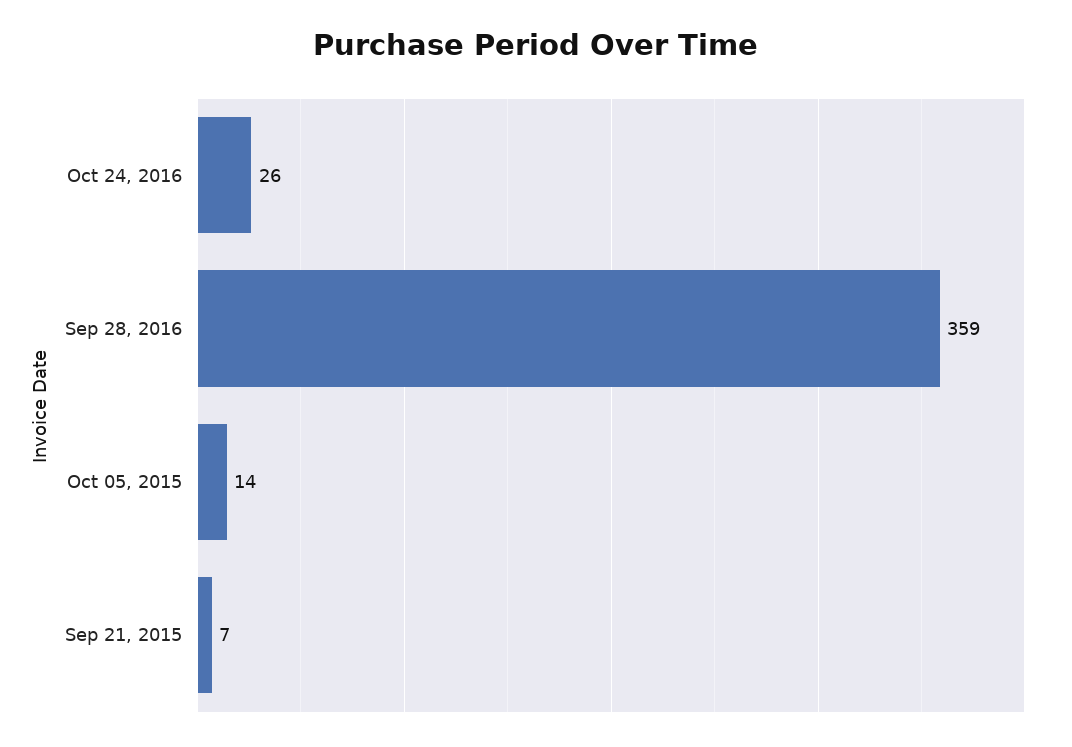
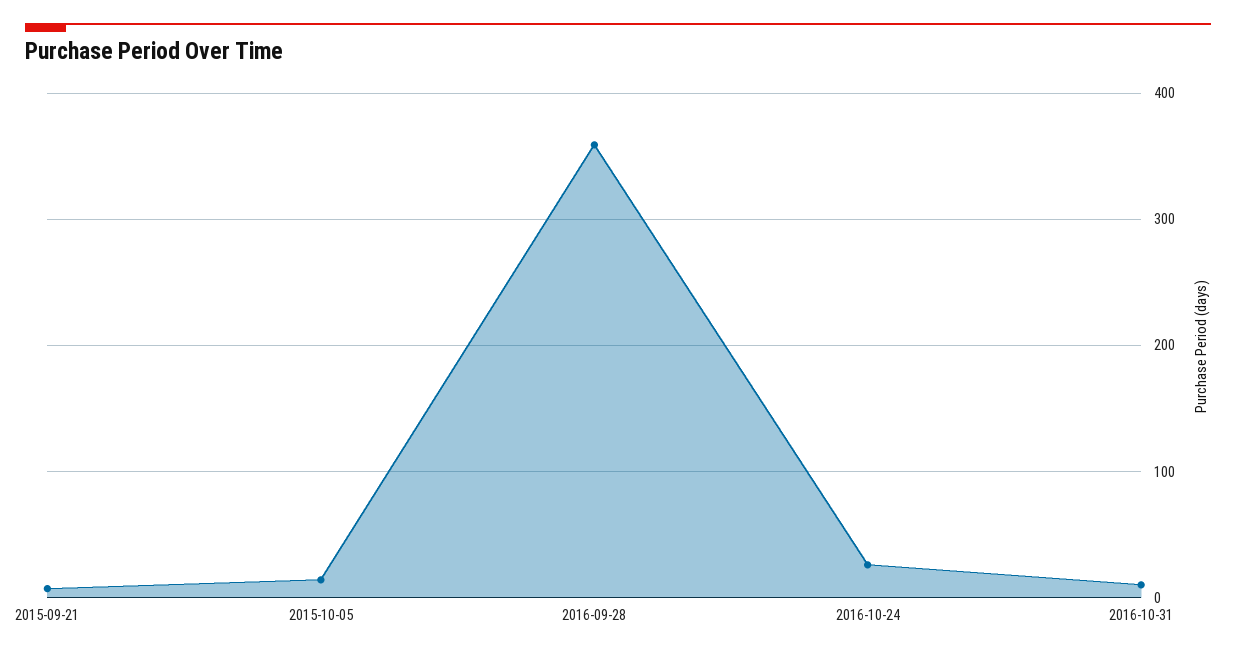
2016-10-31: none -> 10

